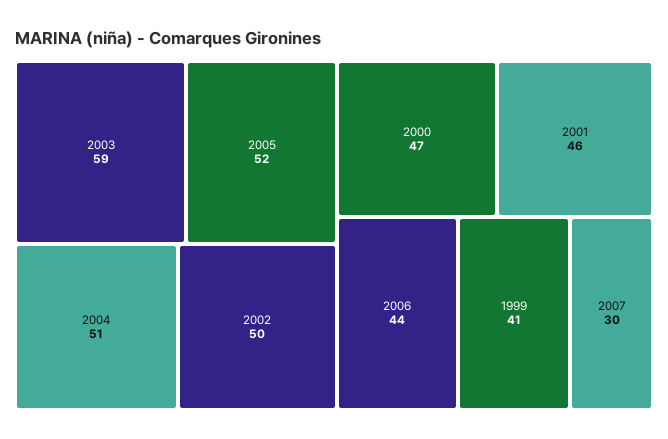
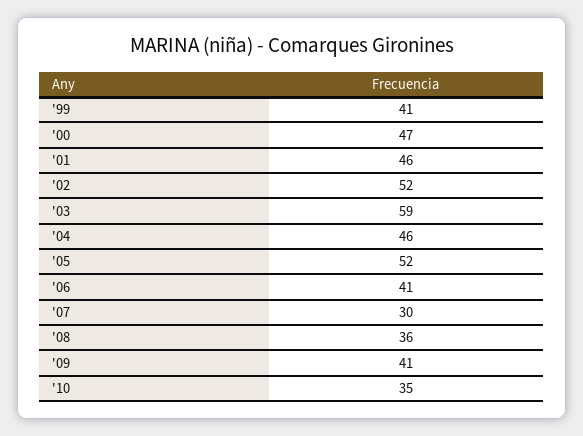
2004: 51 -> 46
2002: 50 -> 52
2006: 44 -> 41
'08: none -> 36
'09: none -> 41
'10: none -> 35

